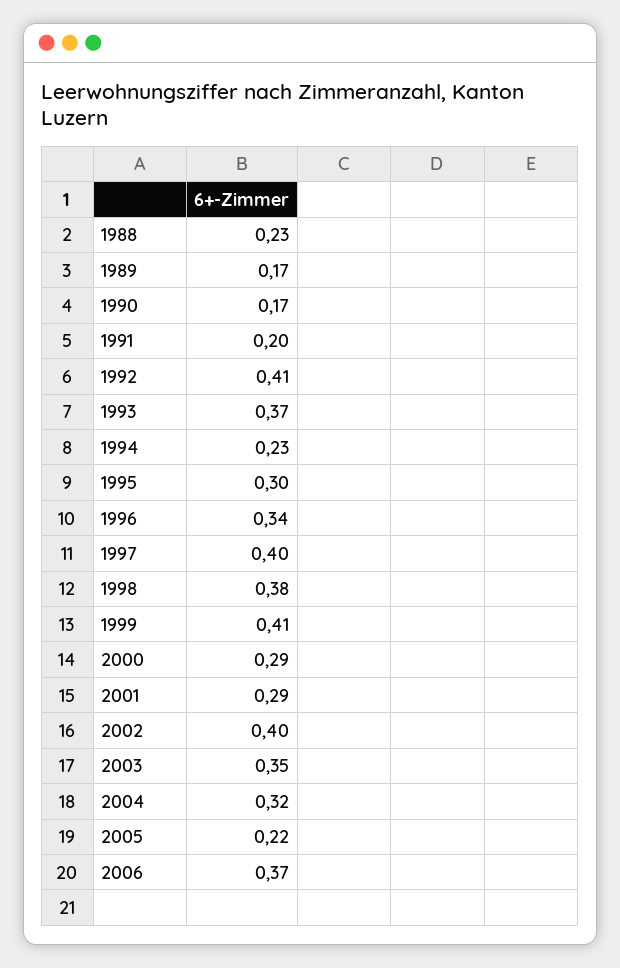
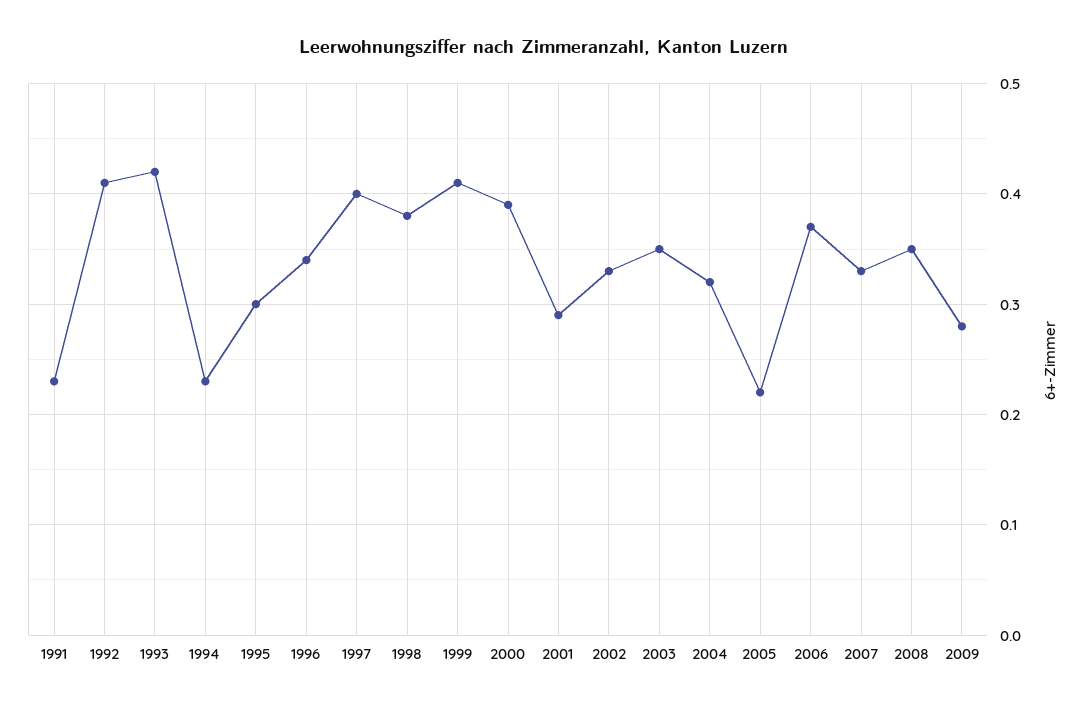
1988: 0.23 -> none
1989: 0.17 -> none
1990: 0.17 -> none
1991: 0.2 -> 0.23
1993: 0.37 -> 0.42
2000: 0.29 -> 0.39
2002: 0.4 -> 0.33
2007: none -> 0.33
2008: none -> 0.35
2009: none -> 0.28

